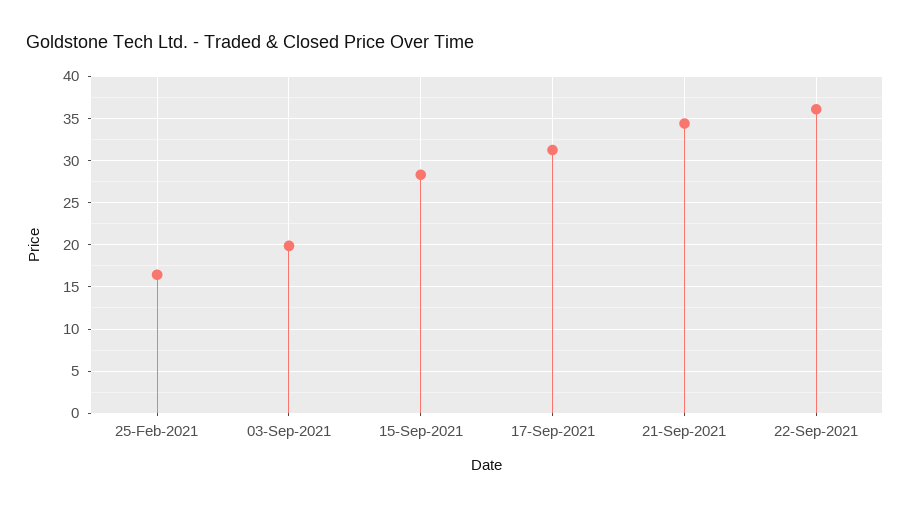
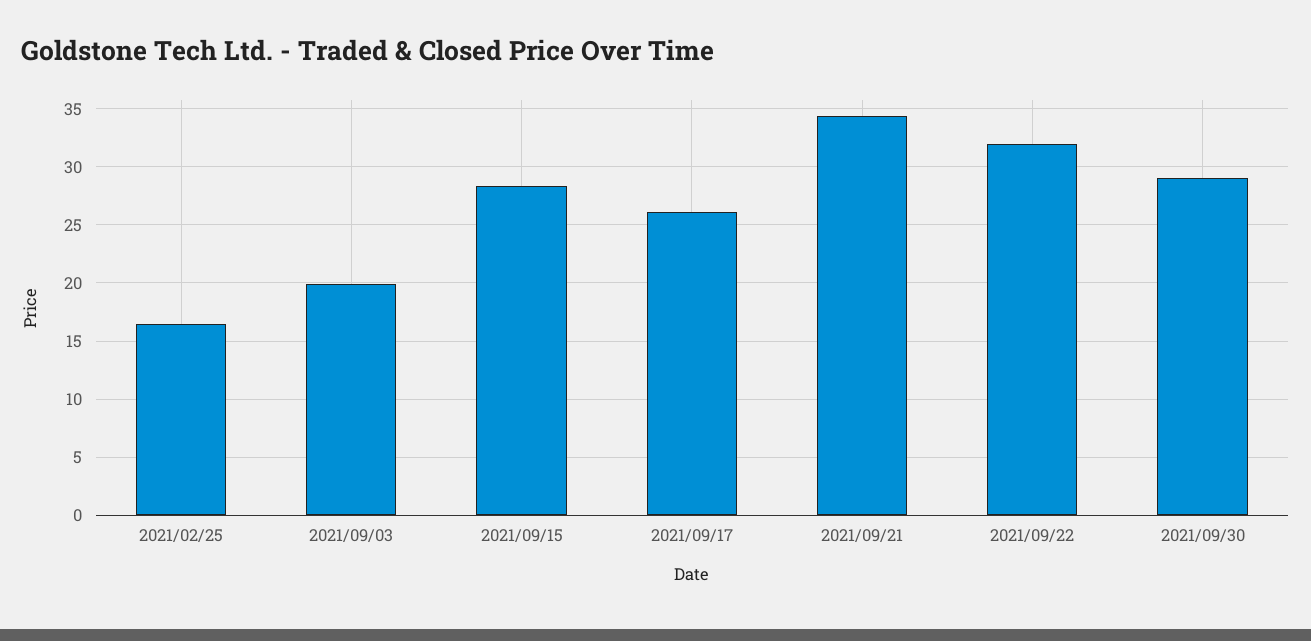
17-Sep-2021: 31 -> 26
22-Sep-2021: 36 -> 32
2021/09/30: none -> 29

